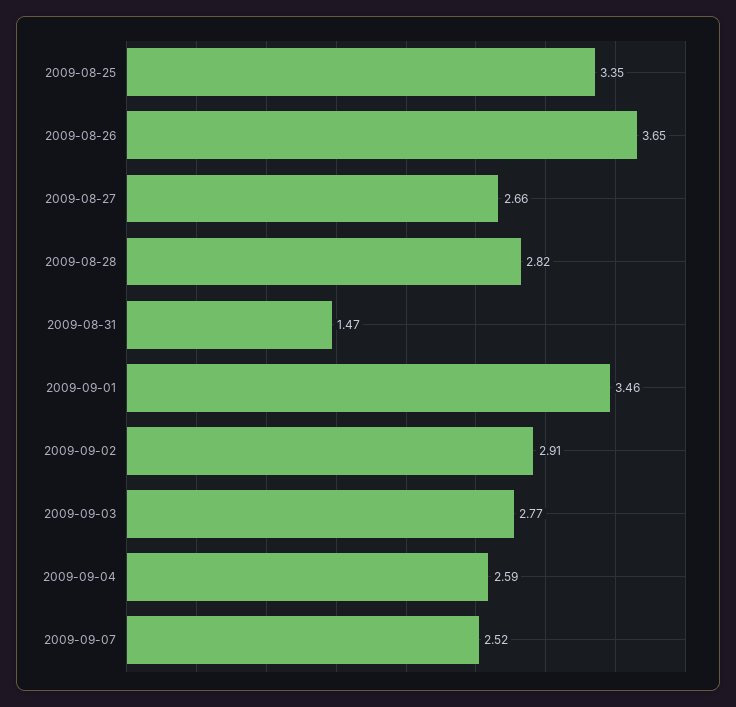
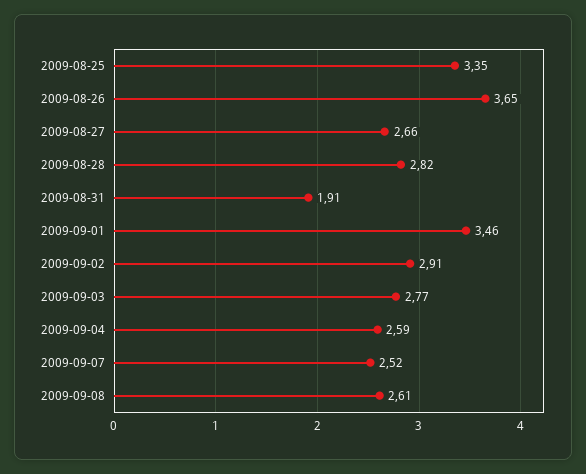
2009-08-31: 1.47 -> 1.91
2009-09-08: none -> 2.61

